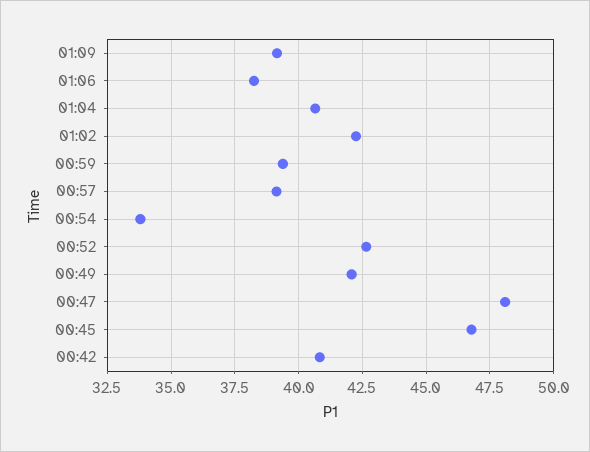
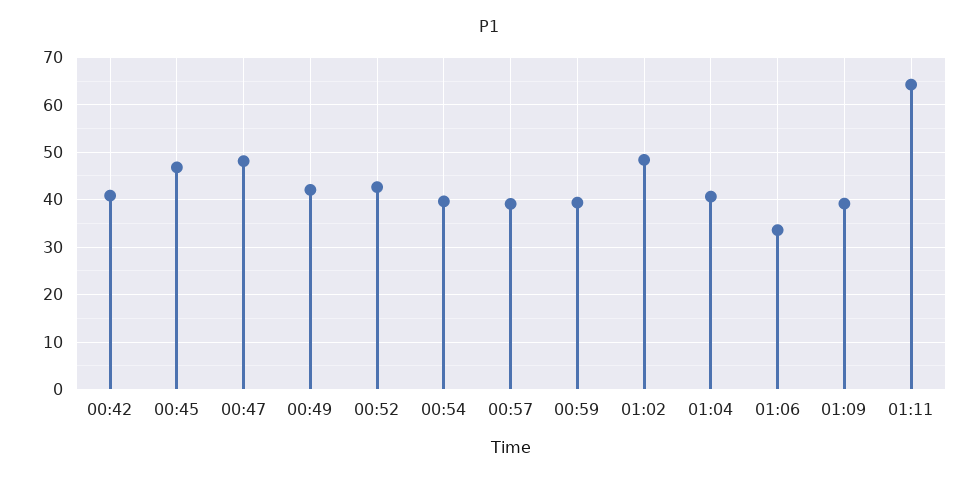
01:06: 38.25 -> 34
01:02: 42.25 -> 48
00:54: 33.75 -> 40
01:11: none -> 64

